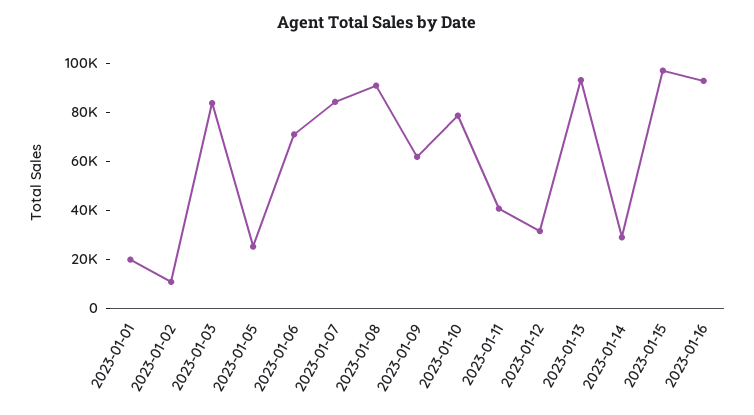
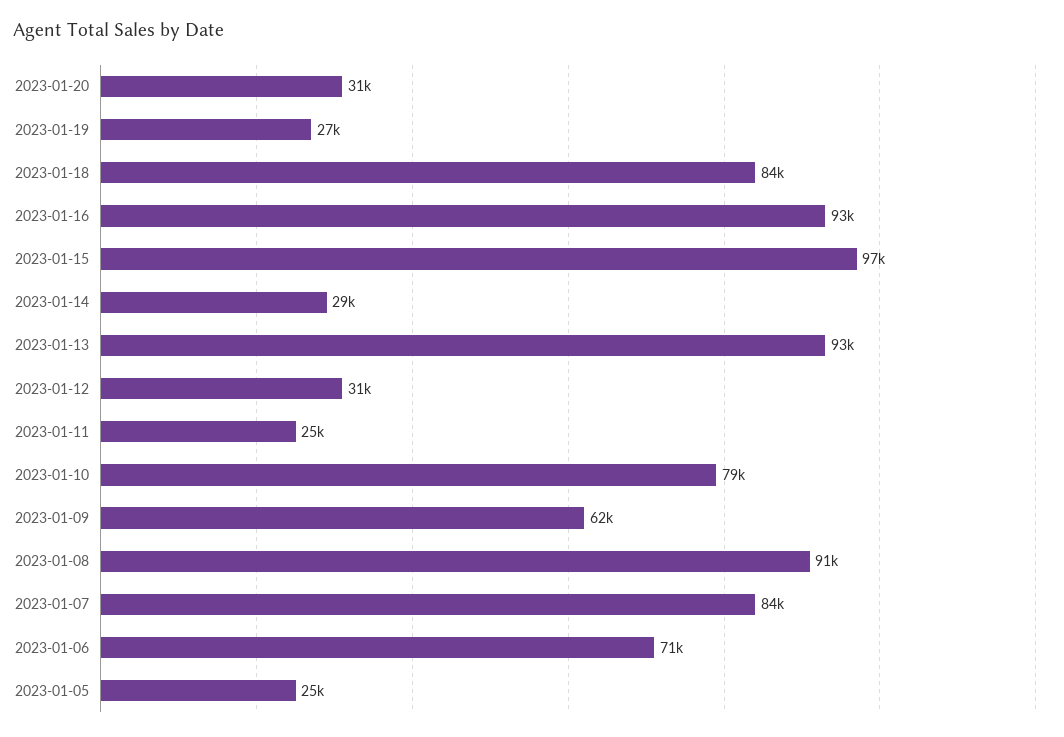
2023-01-01: 20000 -> none
2023-01-02: 10000 -> none
2023-01-03: 85000 -> none
2023-01-11: 40000 -> 25000
2023-01-20: none -> 31000
2023-01-19: none -> 27000
2023-01-18: none -> 84000

